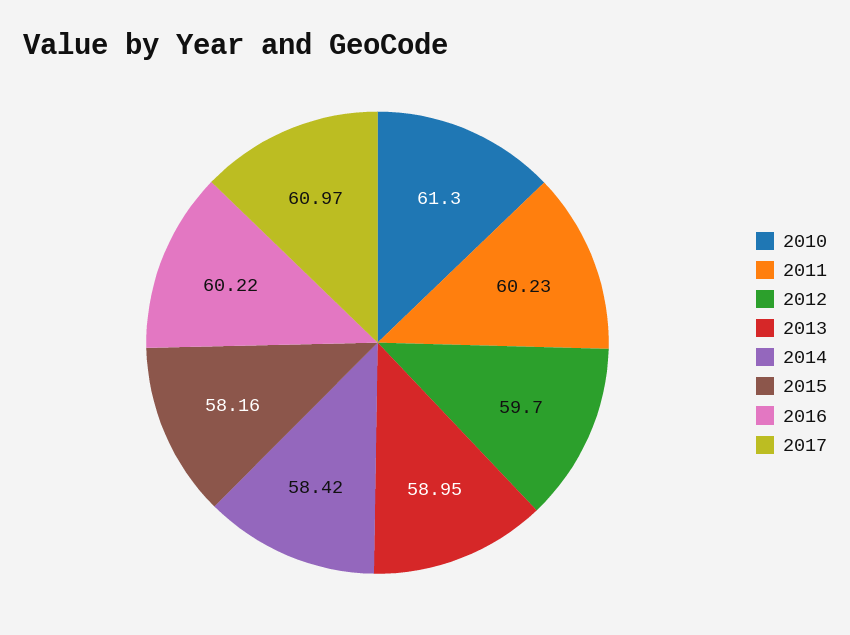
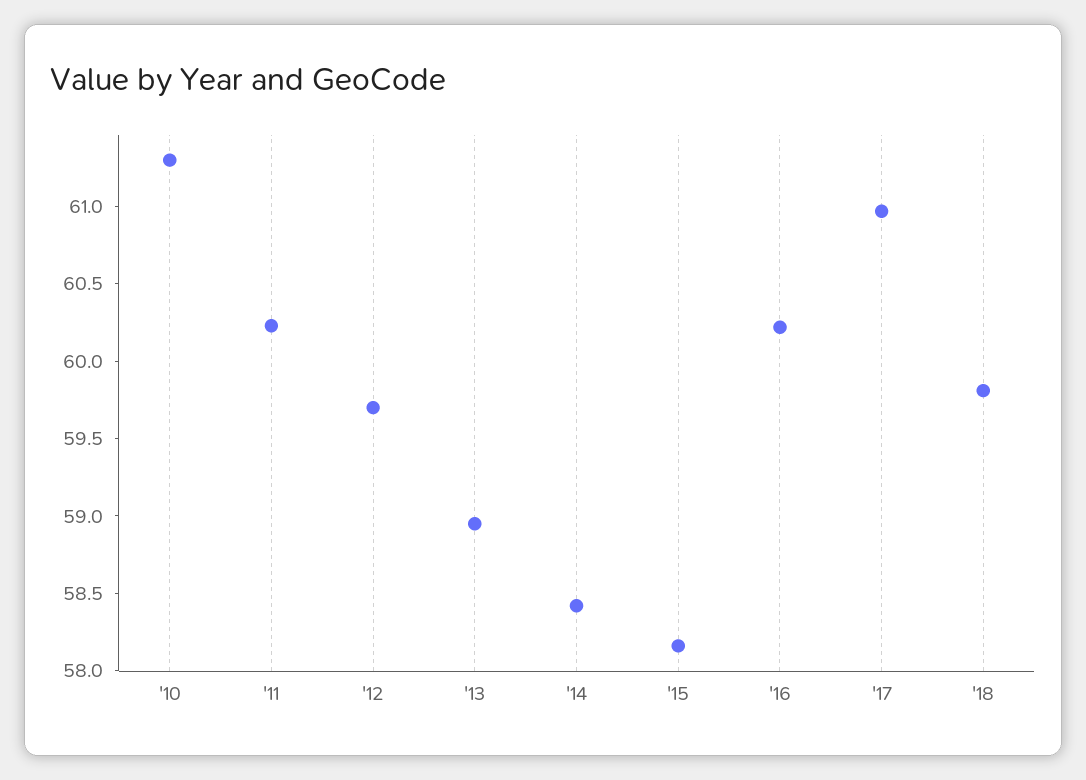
'18: none -> 59.8

